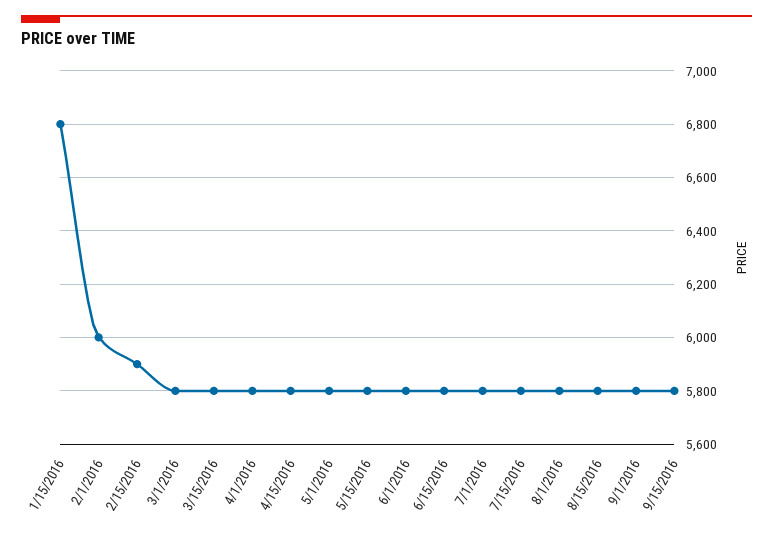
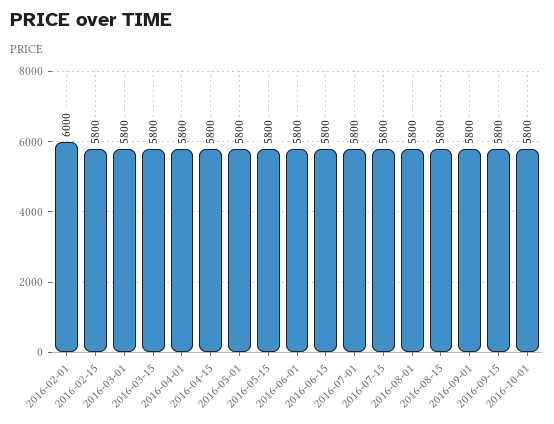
1/15/2016: 6800 -> none
2/15/2016: 5900 -> 5800
2016-10-01: none -> 5800

